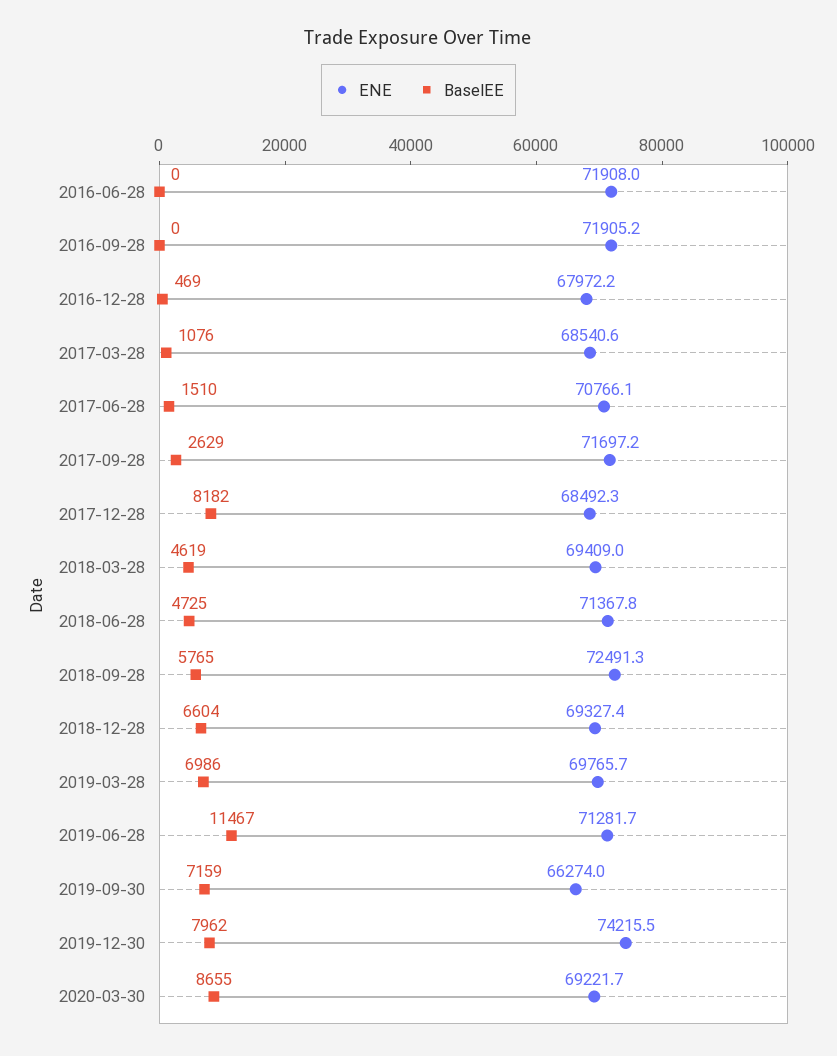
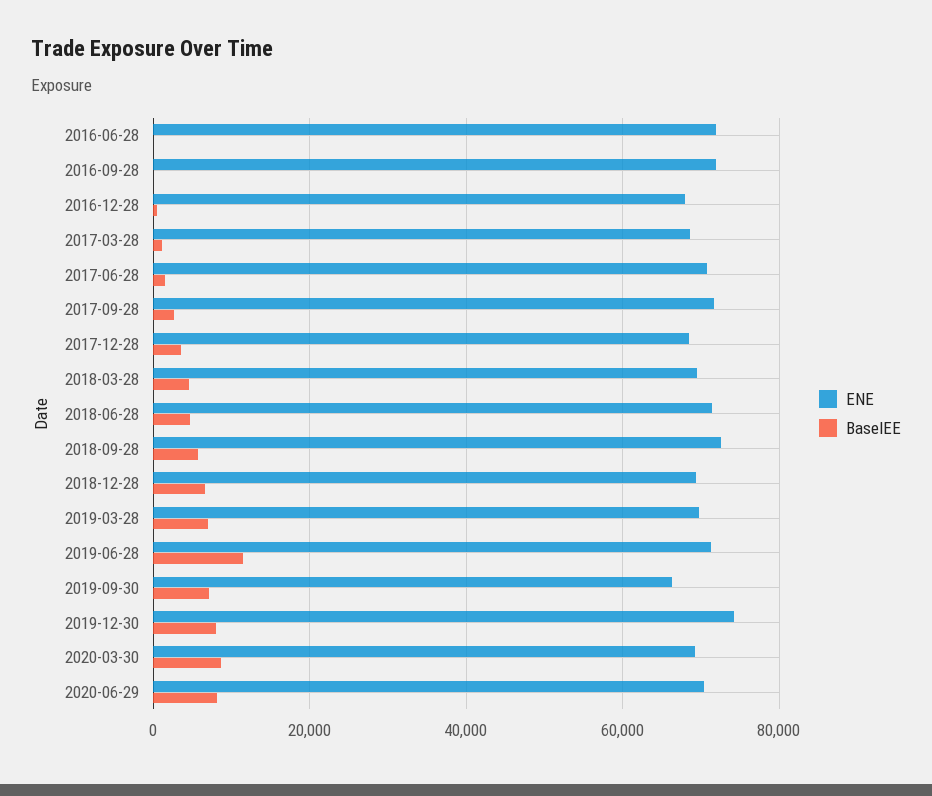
BaselEE, 2017-12-28: 8182 -> 4000
ENE, 2020-06-29: none -> 70000
BaselEE, 2020-06-29: none -> 8000

